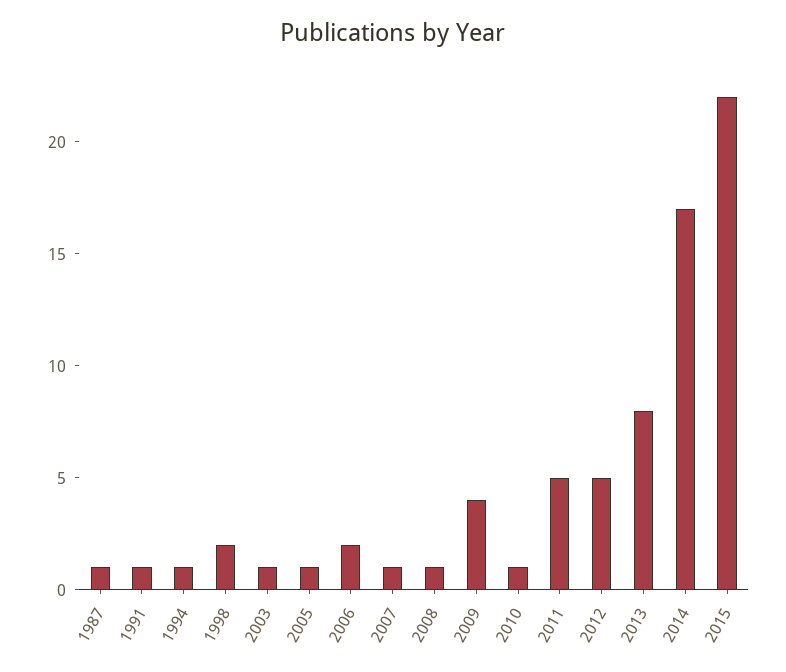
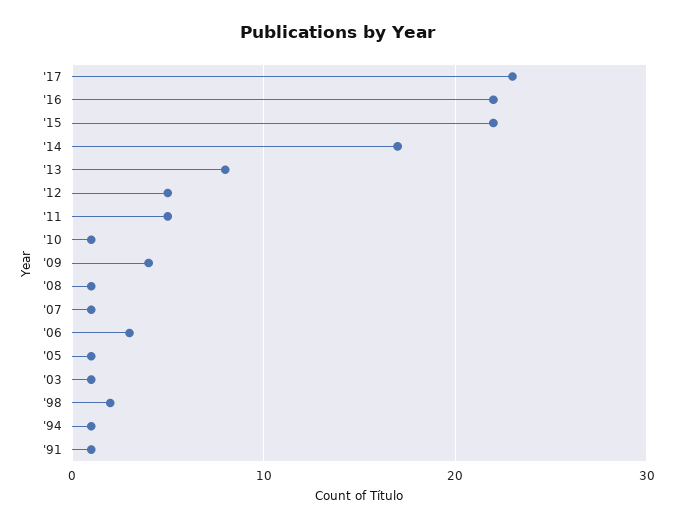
1987: 1 -> none
2006: 2 -> 3
'17: none -> 23
'16: none -> 22

